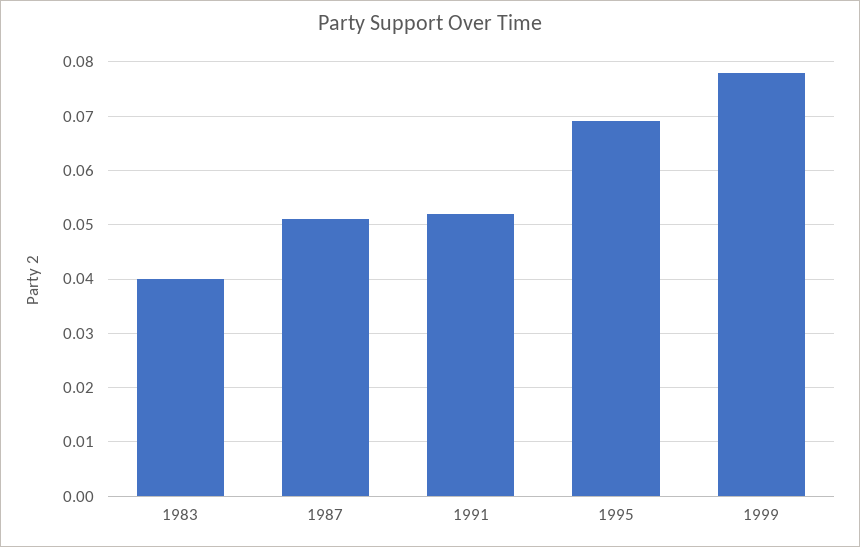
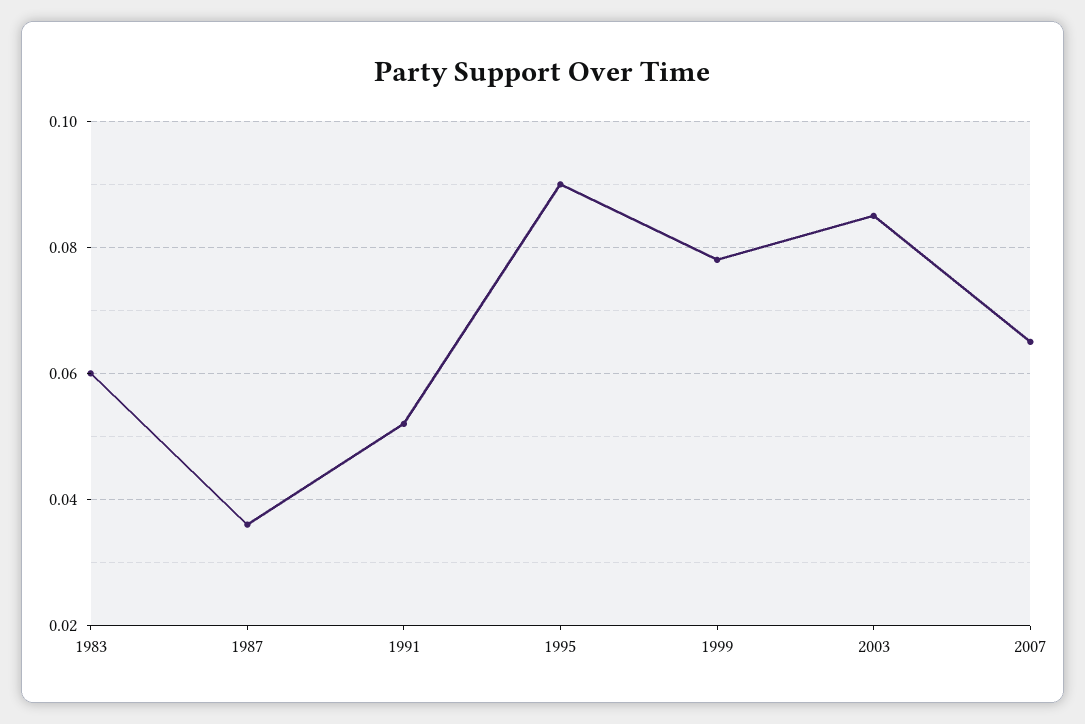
1983: 0.04 -> 0.06
1987: 0.05 -> 0.035
1995: 0.07 -> 0.09
2003: none -> 0.085
2007: none -> 0.065

